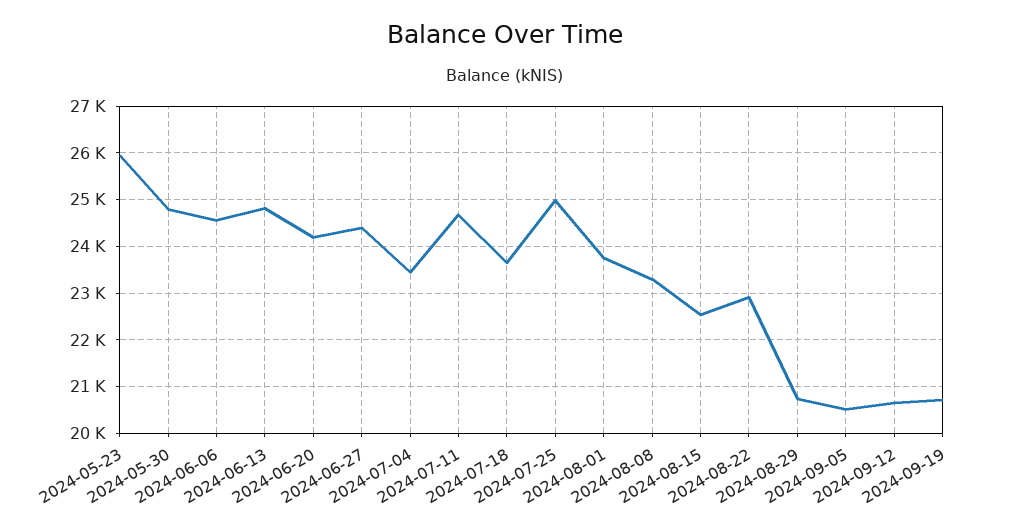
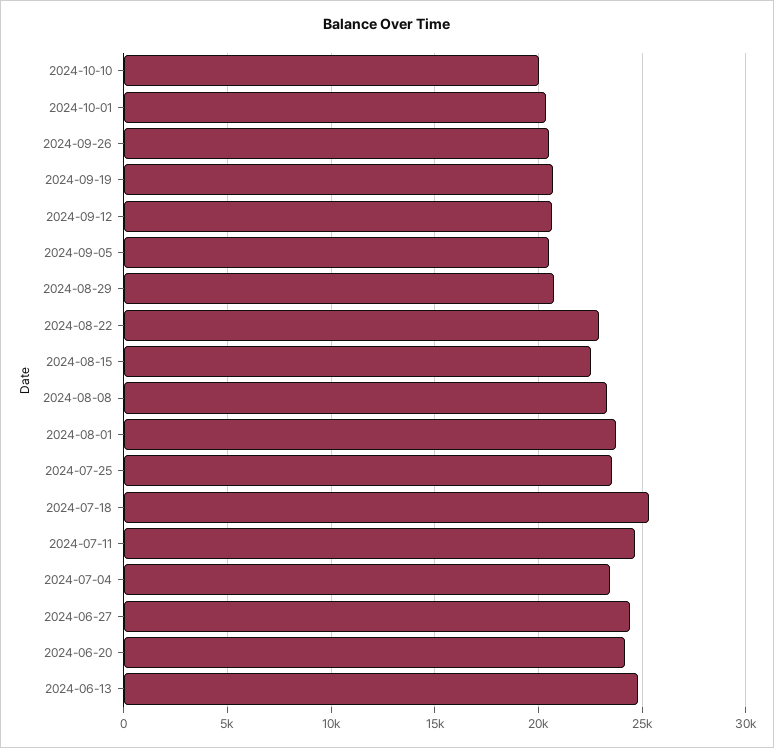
2024-05-23: 26000 -> none
2024-05-30: 24800 -> none
2024-06-06: 24600 -> none
2024-07-18: 23600 -> 25500
2024-07-25: 25000 -> 23500
2024-10-10: none -> 20000
2024-10-01: none -> 20500
2024-09-26: none -> 20500

